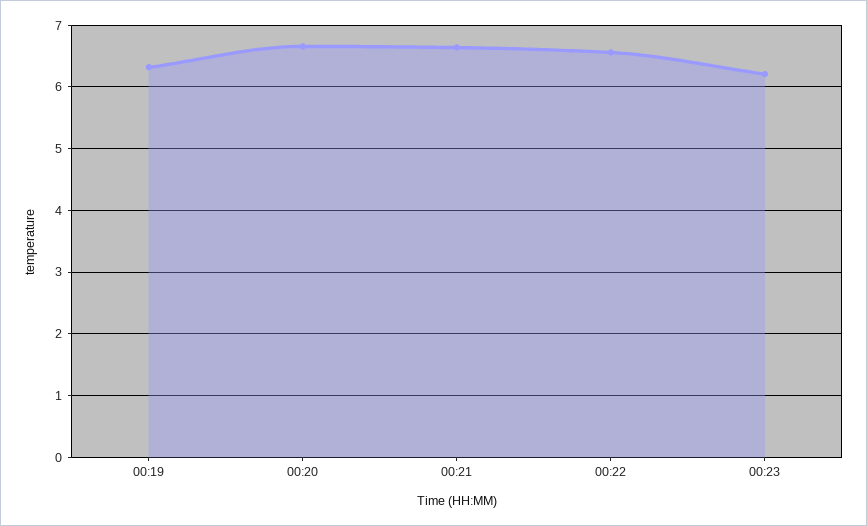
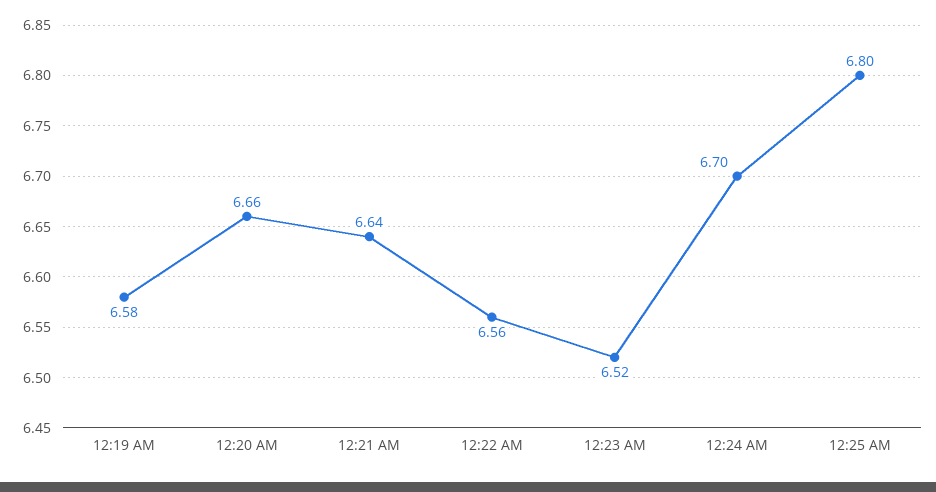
00:19: 6.3 -> 6.58
00:23: 6.2 -> 6.52
12:24 AM: none -> 6.7
12:25 AM: none -> 6.8

